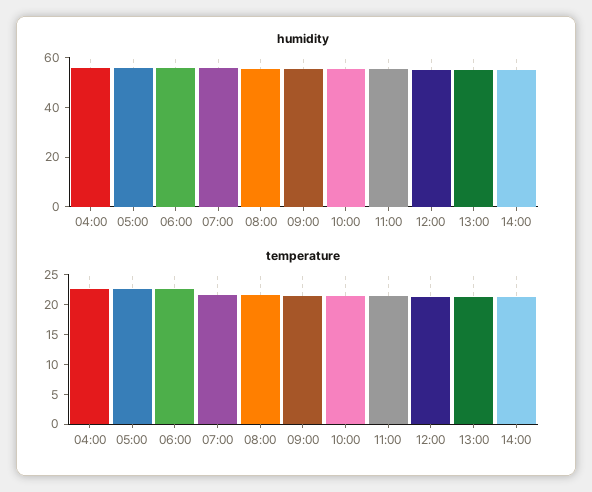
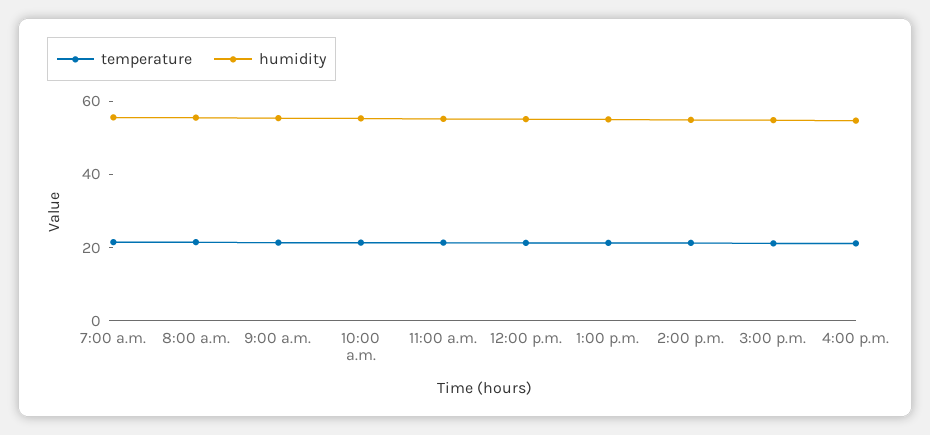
humidity, 04:00: 55 -> none
humidity, 05:00: 55 -> none
humidity, 06:00: 55 -> none
temperature, 04:00: 22.5 -> none
temperature, 05:00: 22.5 -> none
temperature, 06:00: 22.5 -> none
temperature, 3:00 p.m.: none -> 20
humidity, 3:00 p.m.: none -> 55
temperature, 4:00 p.m.: none -> 20
humidity, 4:00 p.m.: none -> 55

